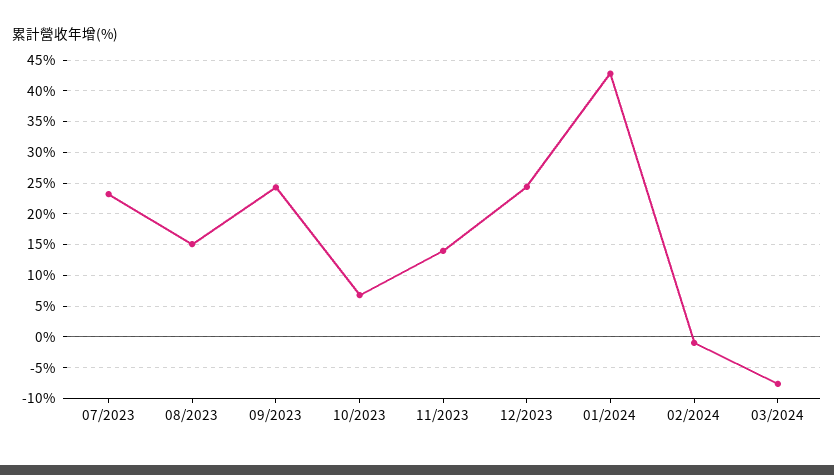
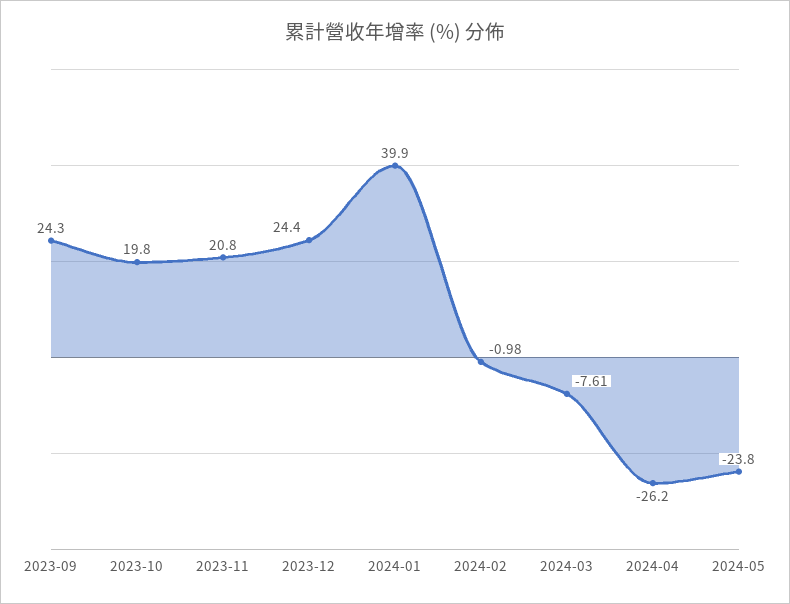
07/2023: 23 -> none
08/2023: 15 -> none
10/2023: 7 -> 19.8
11/2023: 14 -> 20.8
01/2024: 43 -> 39.9
2024-04: none -> -26.2
2024-05: none -> -23.8

